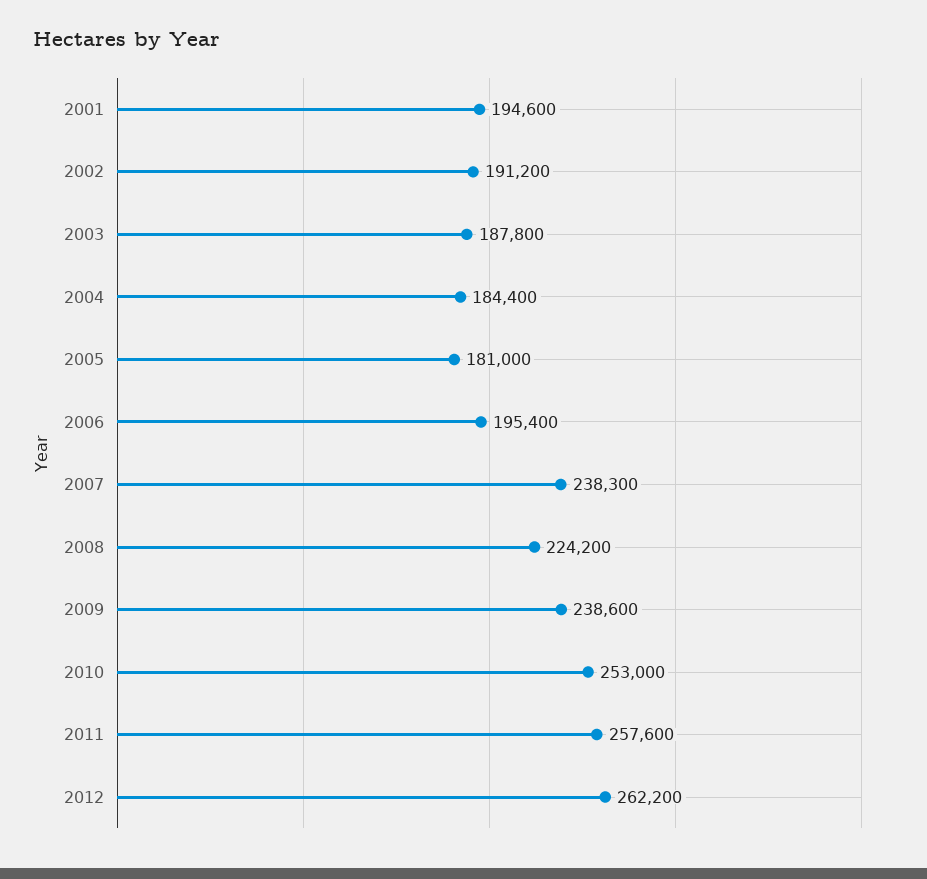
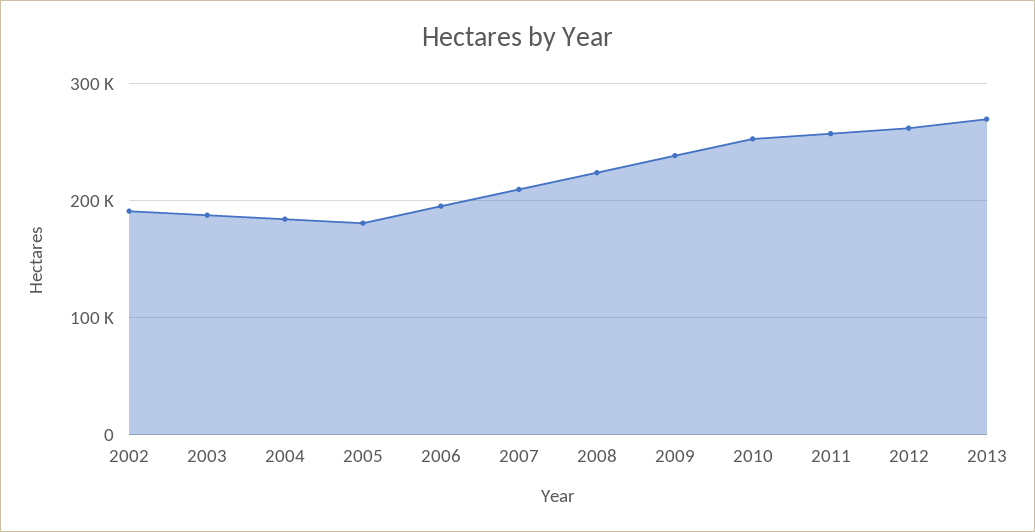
2001: 194600 -> none
2007: 238300 -> 210000
2013: none -> 270000

